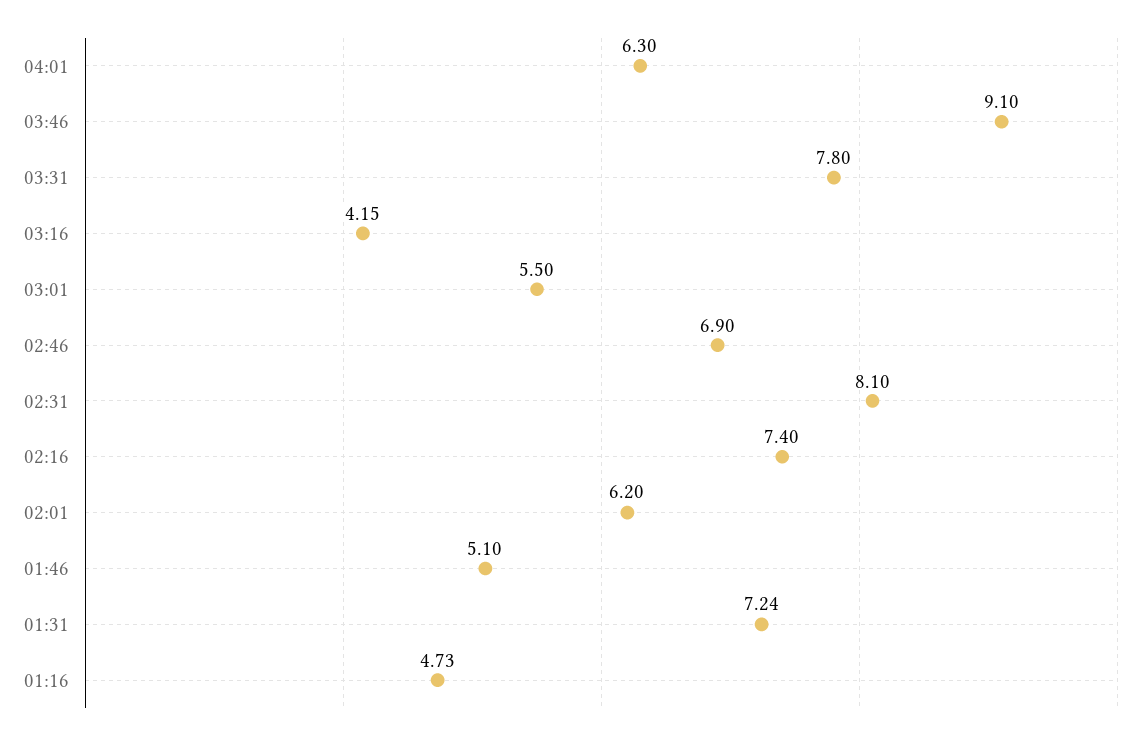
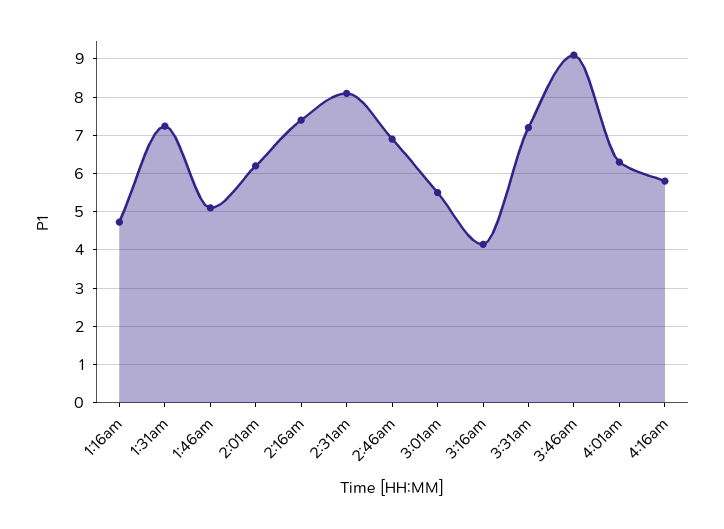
03:31: 7.8 -> 7.2
4:16am: none -> 5.8

